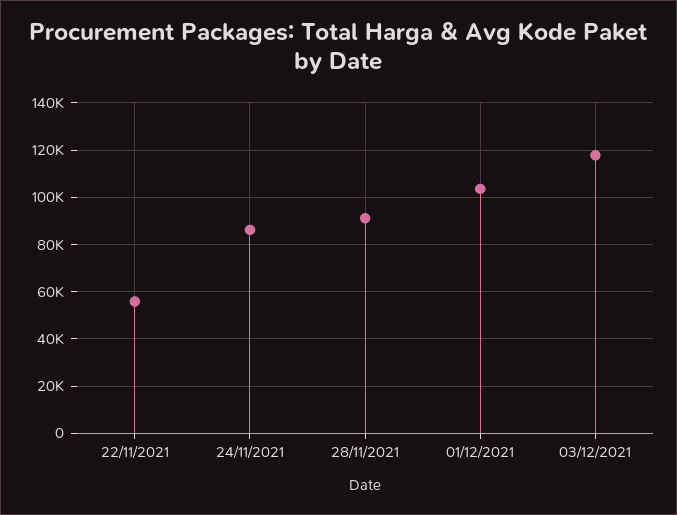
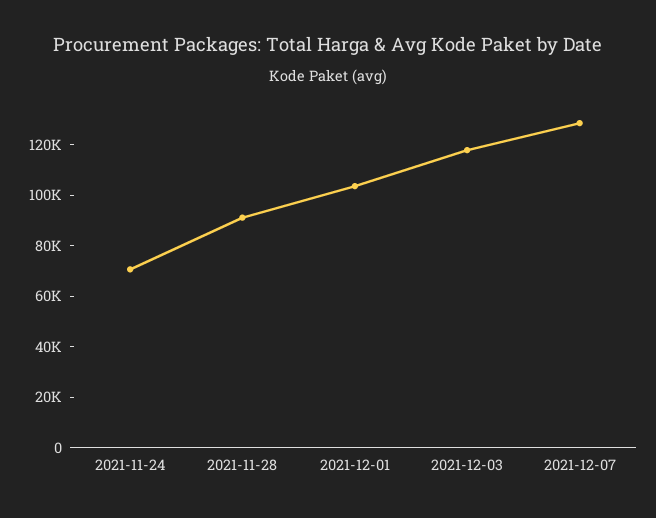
22/11/2021: 55000 -> none
24/11/2021: 85000 -> 70000
2021-12-07: none -> 130000

